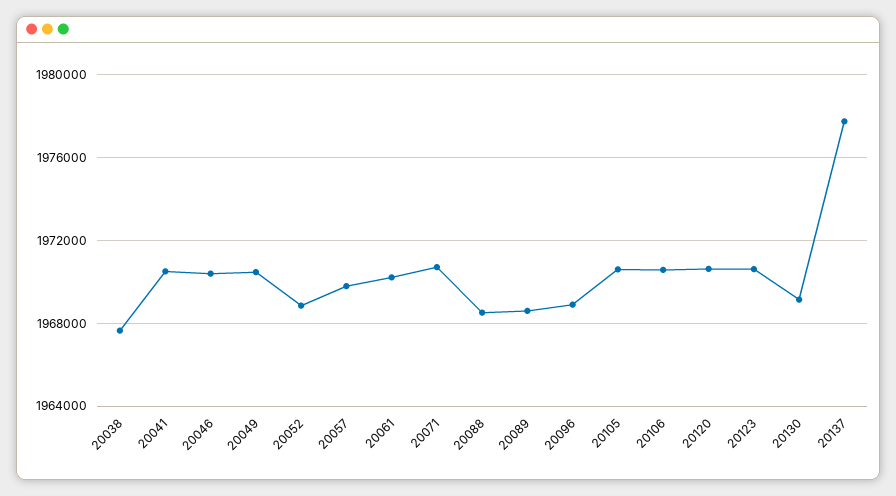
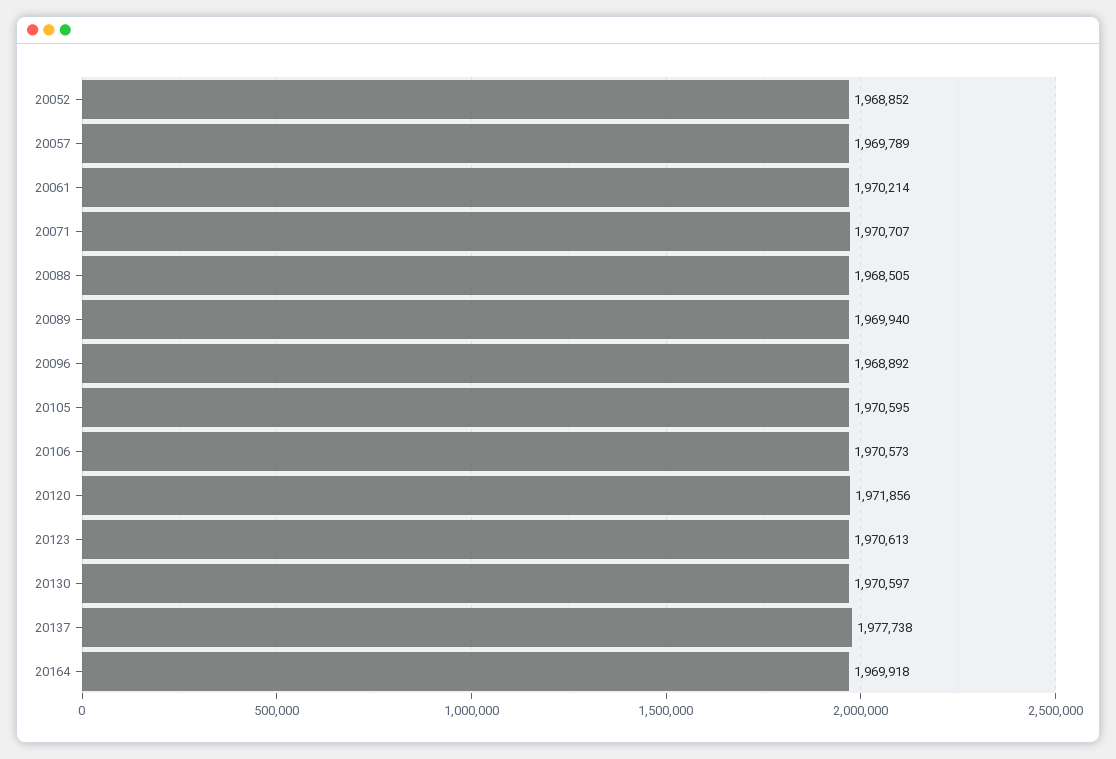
20038: 1967500 -> none
20041: 1970500 -> none
20046: 1970500 -> none
20049: 1970500 -> none
20089: 1968500 -> 1969940
20120: 1970500 -> 1971856
20130: 1969000 -> 1970597
20164: none -> 1969918

